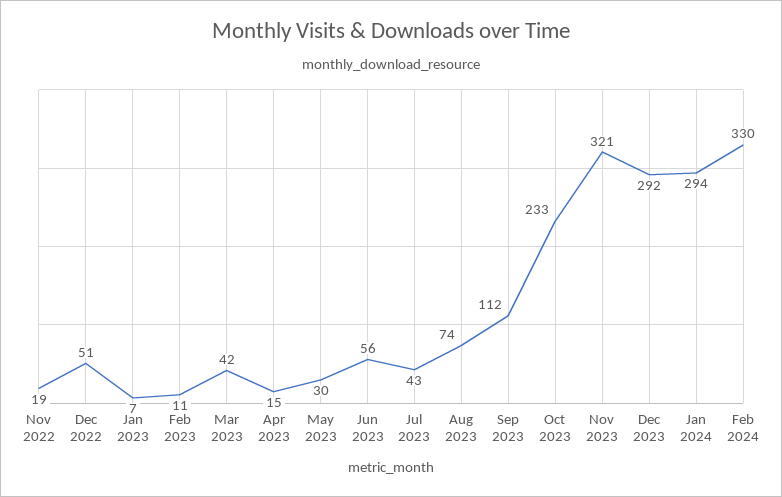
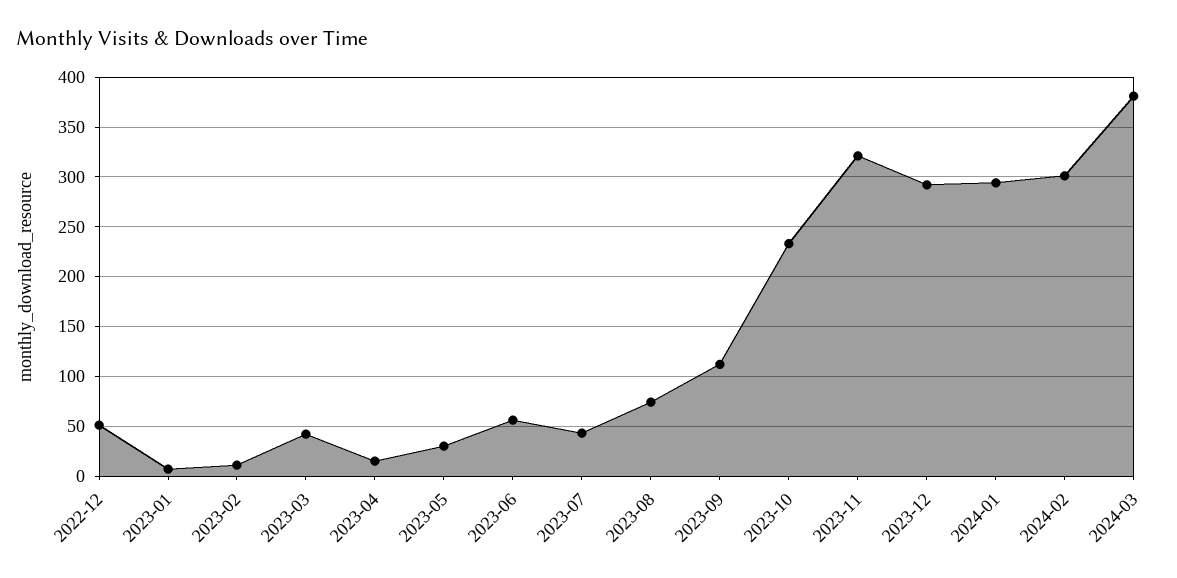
Nov 2022: 19 -> none
Feb 2024: 330 -> 300
2024-03: none -> 380

